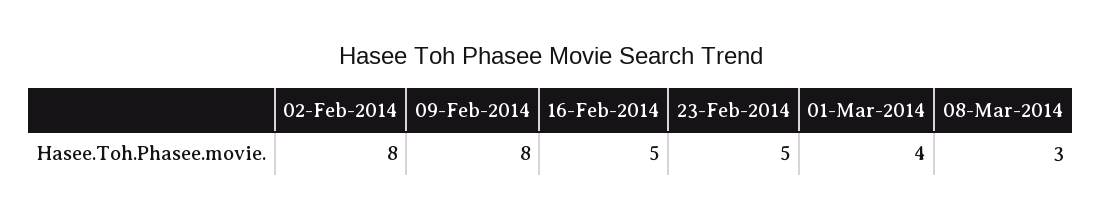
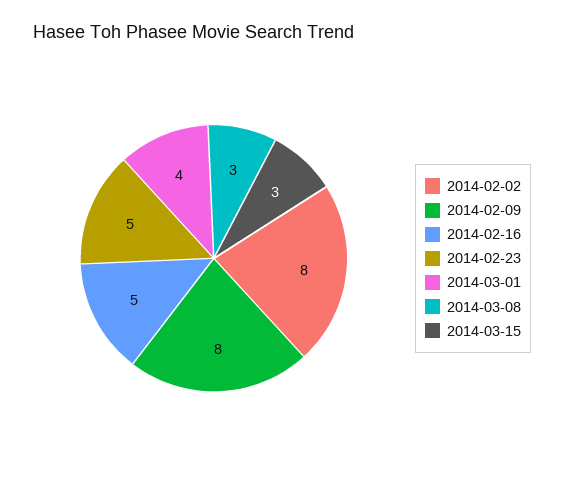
2014-03-15: none -> 3

